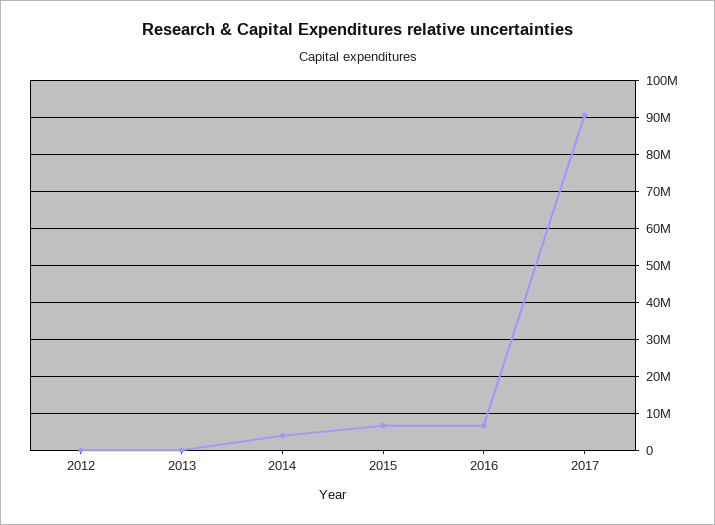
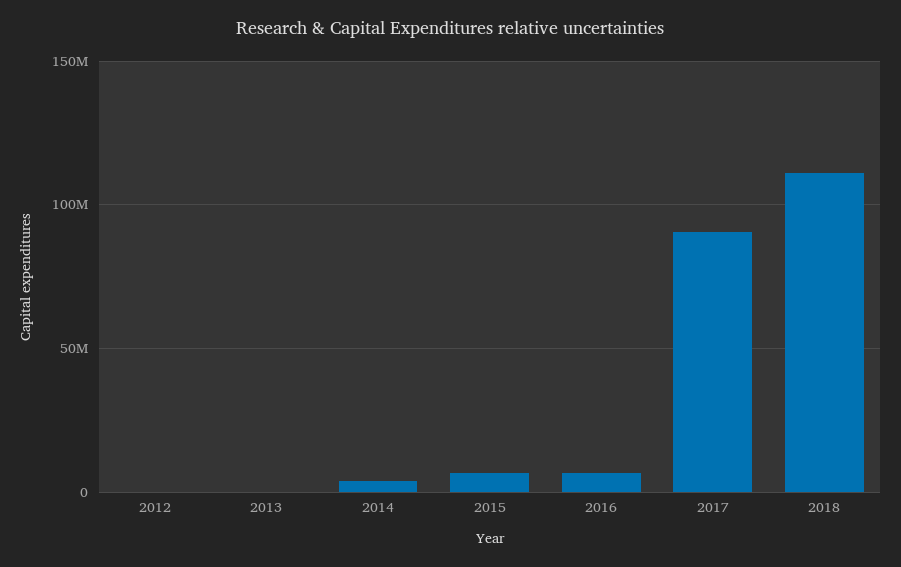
2018: none -> 110000000

